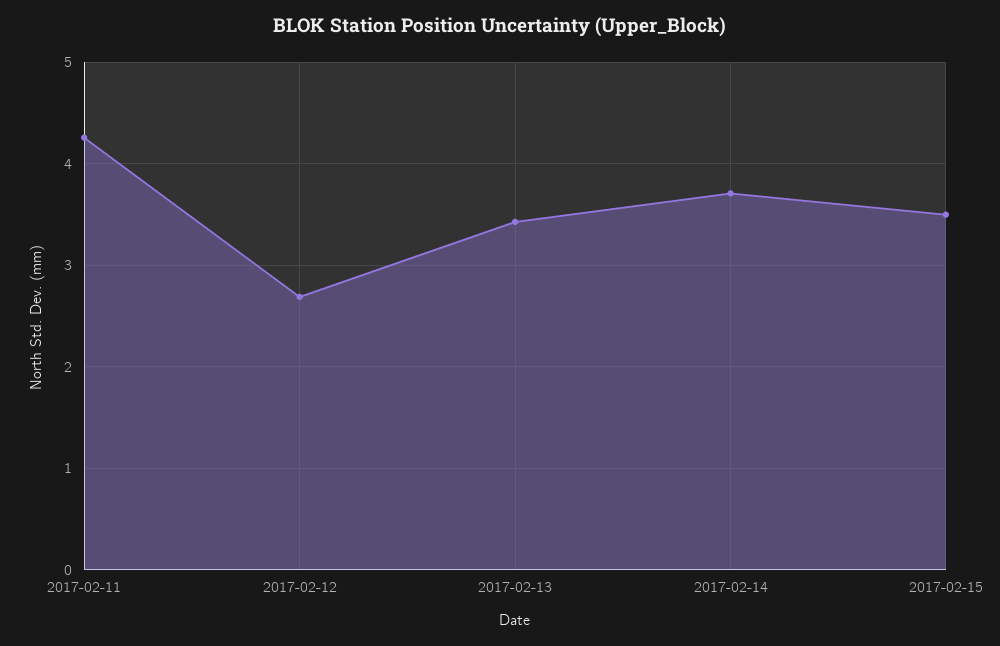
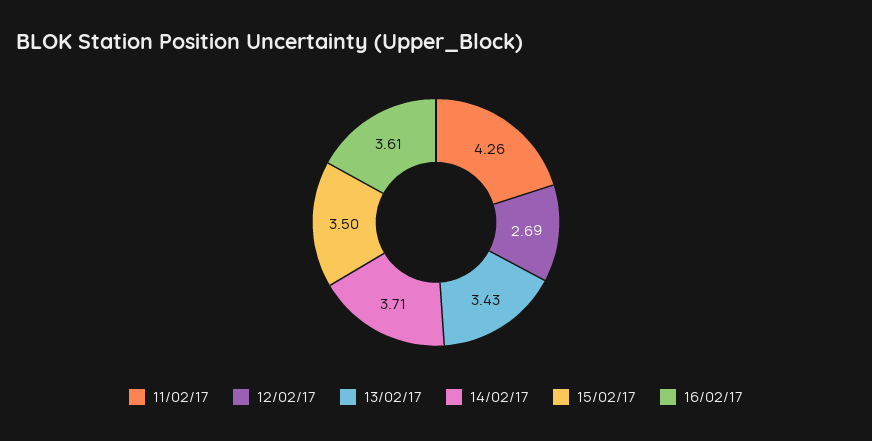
16/02/17: none -> 3.61

